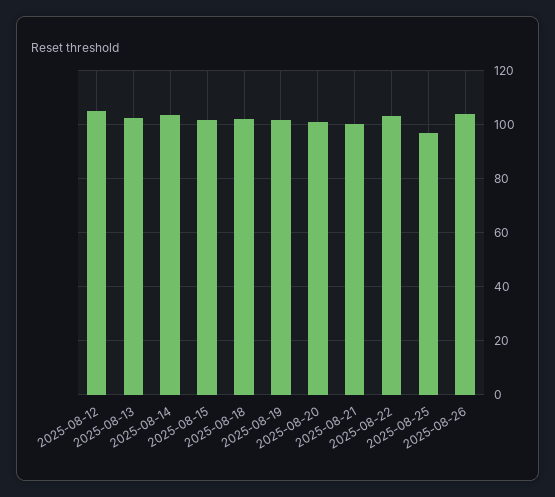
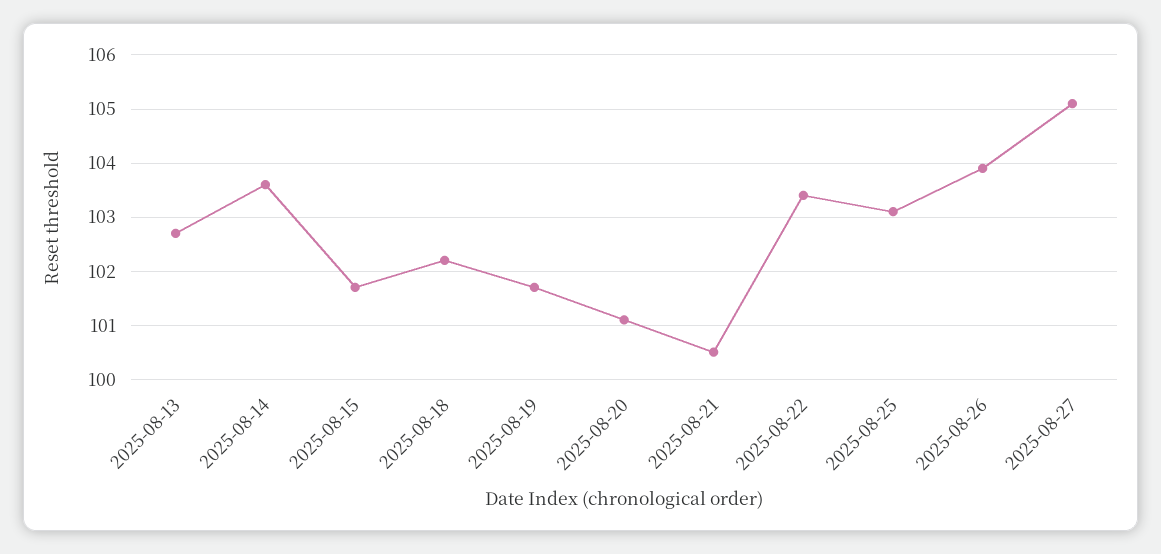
2025-08-12: 105 -> none
2025-08-25: 97.5 -> 103
2025-08-27: none -> 105

